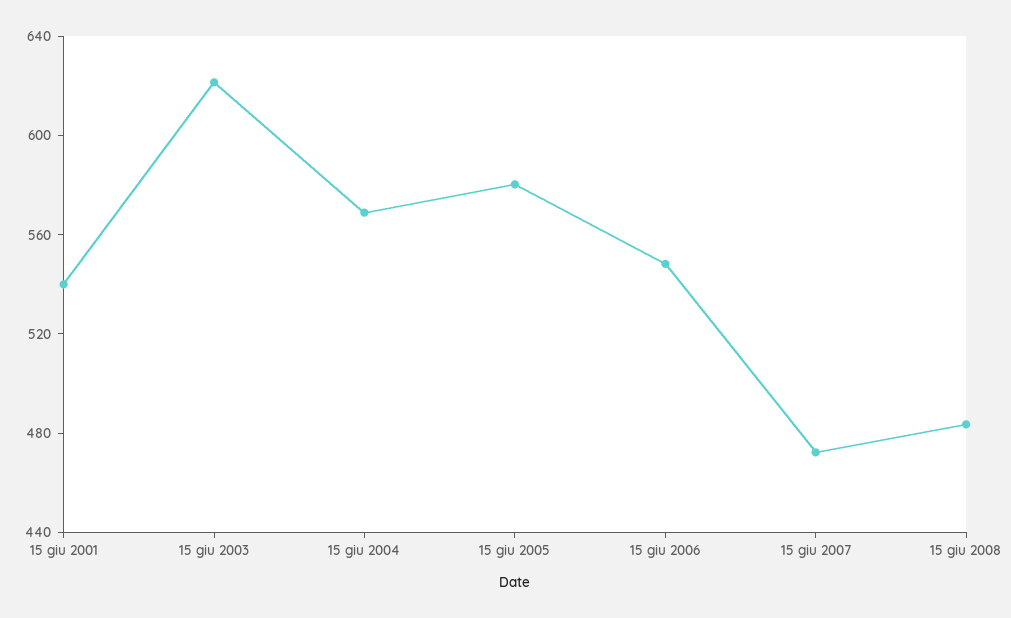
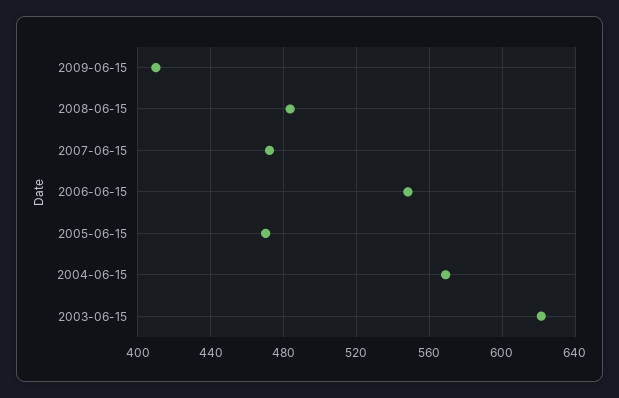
15 giu 2001: 540 -> none
15 giu 2005: 580 -> 470
2009-06-15: none -> 410

